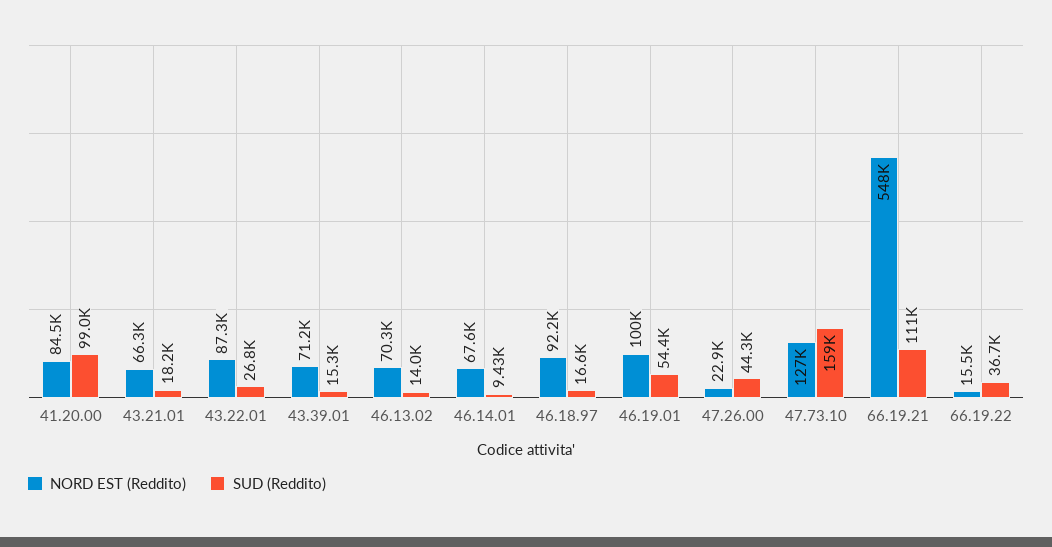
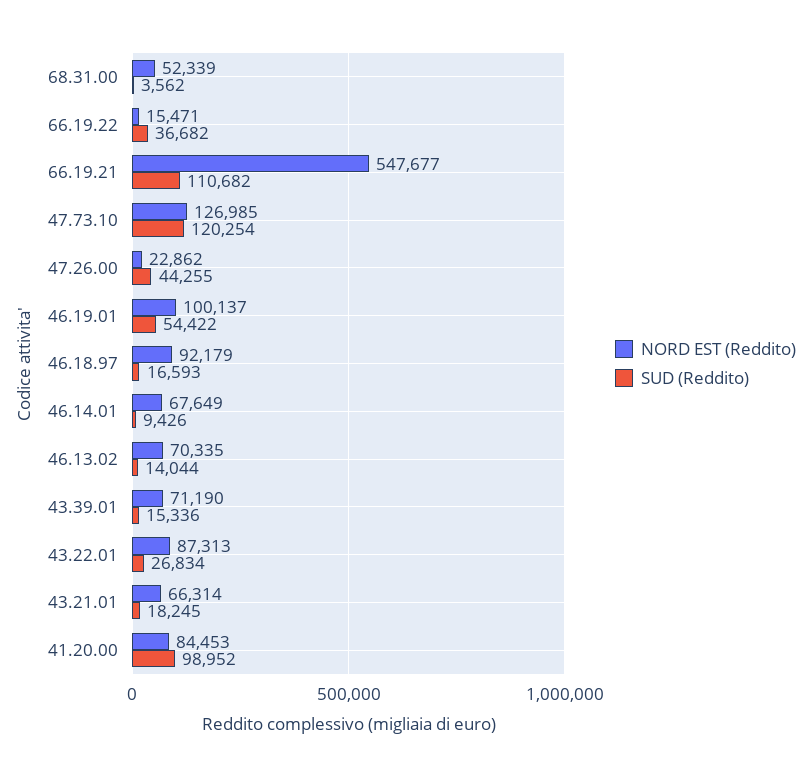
SUD (Reddito), 47.73.10: 159000 -> 120254
NORD EST (Reddito), 68.31.00: none -> 52339
SUD (Reddito), 68.31.00: none -> 3562

